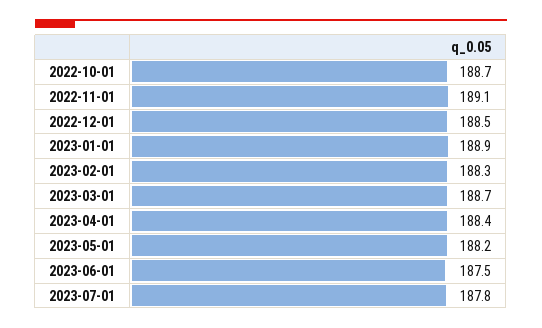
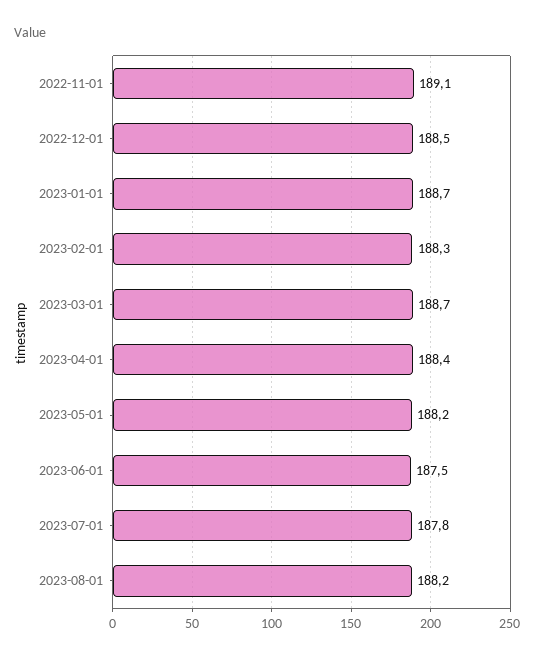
2022-10-01: 188.7 -> none
2023-01-01: 188.9 -> 188.7
2023-08-01: none -> 188.2

